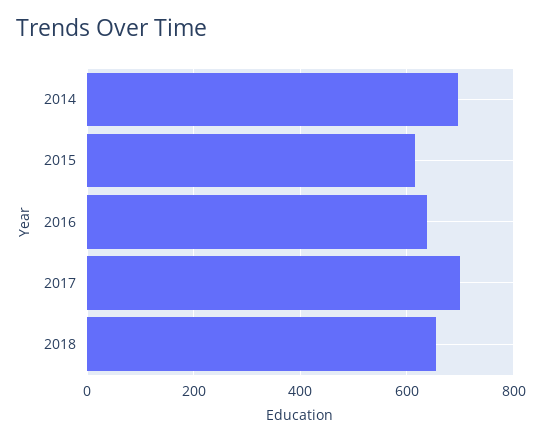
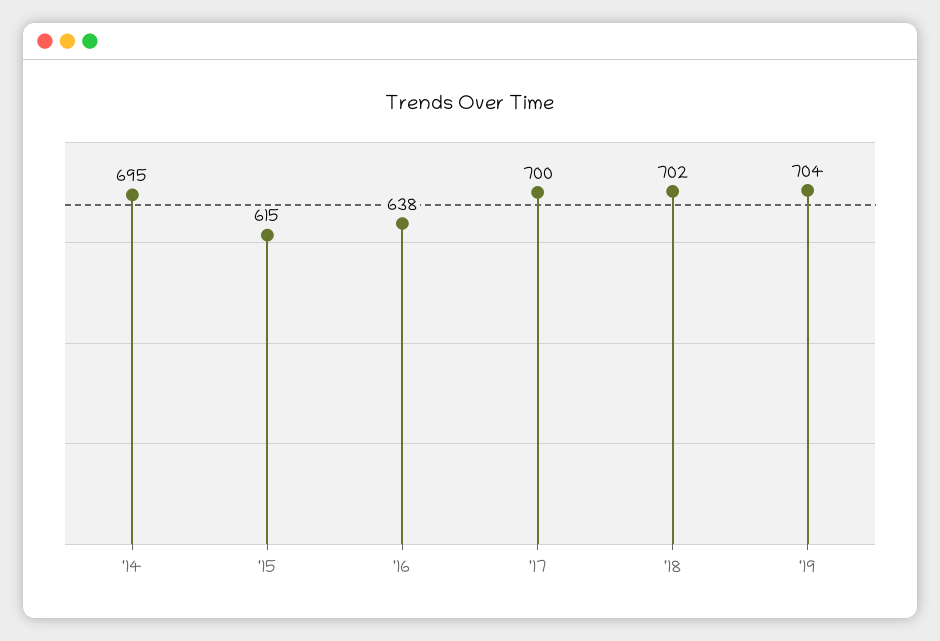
2018: 660 -> 702
'19: none -> 704

